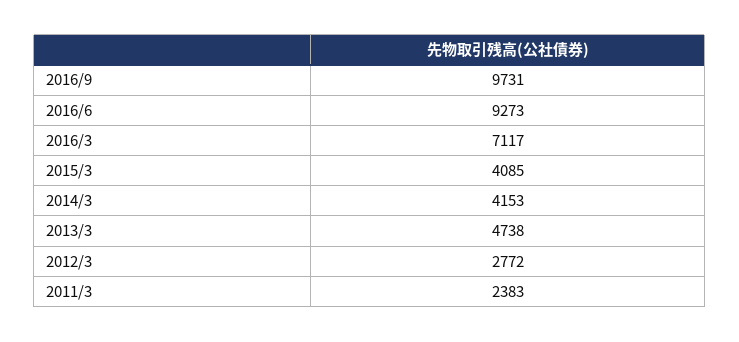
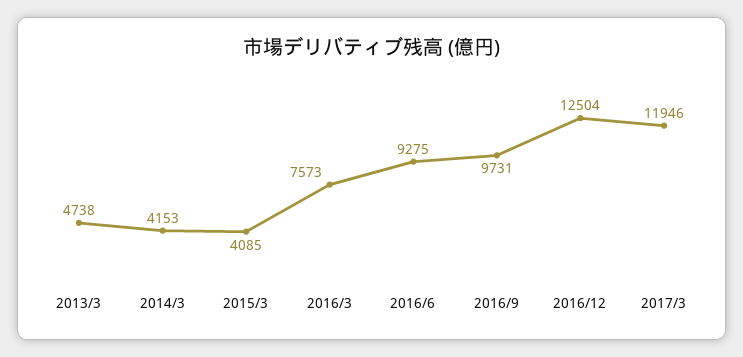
2016/6: 9273 -> 9275
2016/3: 7117 -> 7573
2012/3: 2772 -> none
2011/3: 2383 -> none
2016/12: none -> 12504
2017/3: none -> 11946

